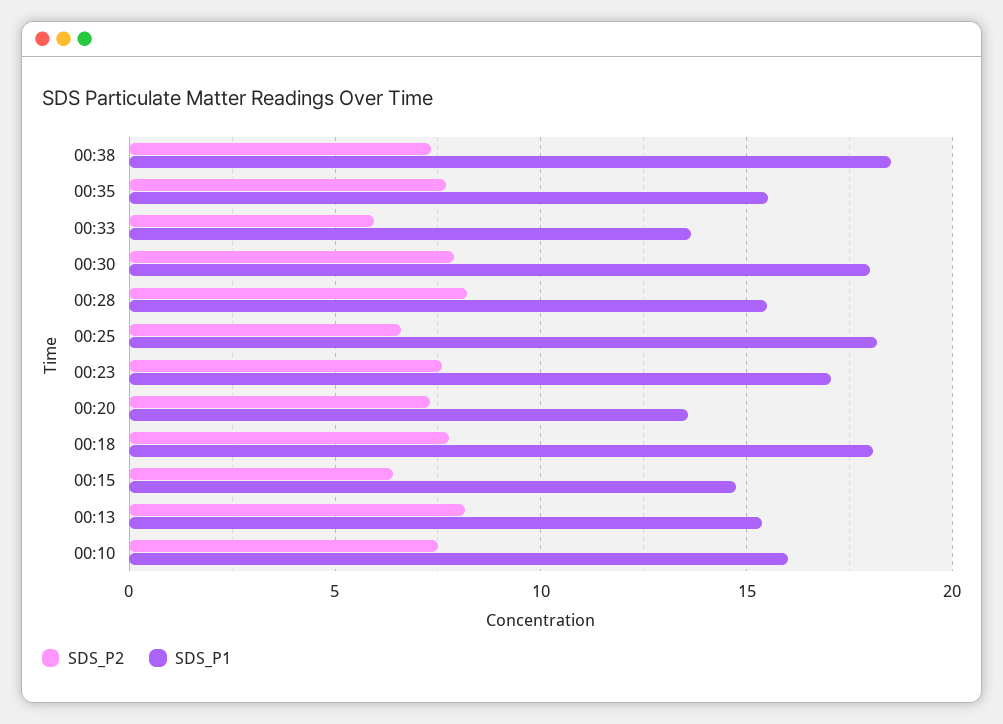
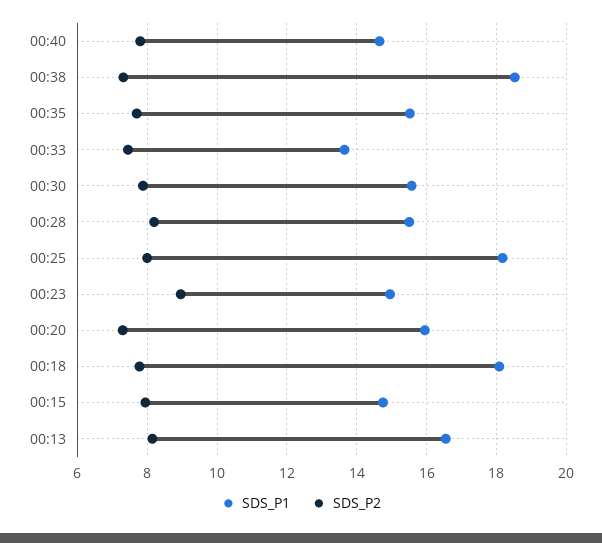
SDS_P2, 00:33: 6 -> 7.4
SDS_P1, 00:30: 18 -> 15.6
SDS_P2, 00:25: 6.5 -> 8
SDS_P2, 00:23: 7.5 -> 9
SDS_P1, 00:23: 17 -> 15
SDS_P1, 00:20: 13.5 -> 16
SDS_P2, 00:15: 6.5 -> 8
SDS_P1, 00:13: 15.5 -> 16.6
SDS_P2, 00:10: 7.5 -> none
SDS_P1, 00:10: 16 -> none
SDS_P1, 00:40: none -> 14.6
SDS_P2, 00:40: none -> 7.8

